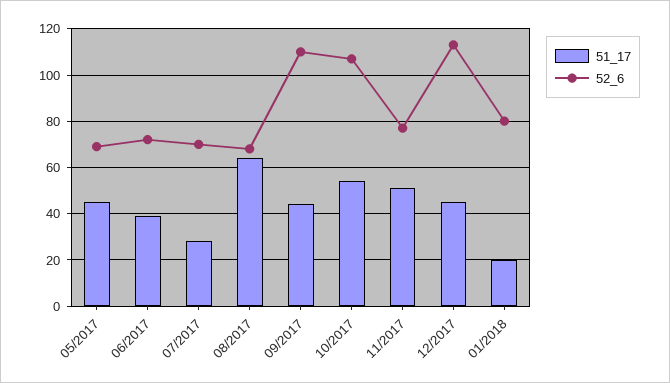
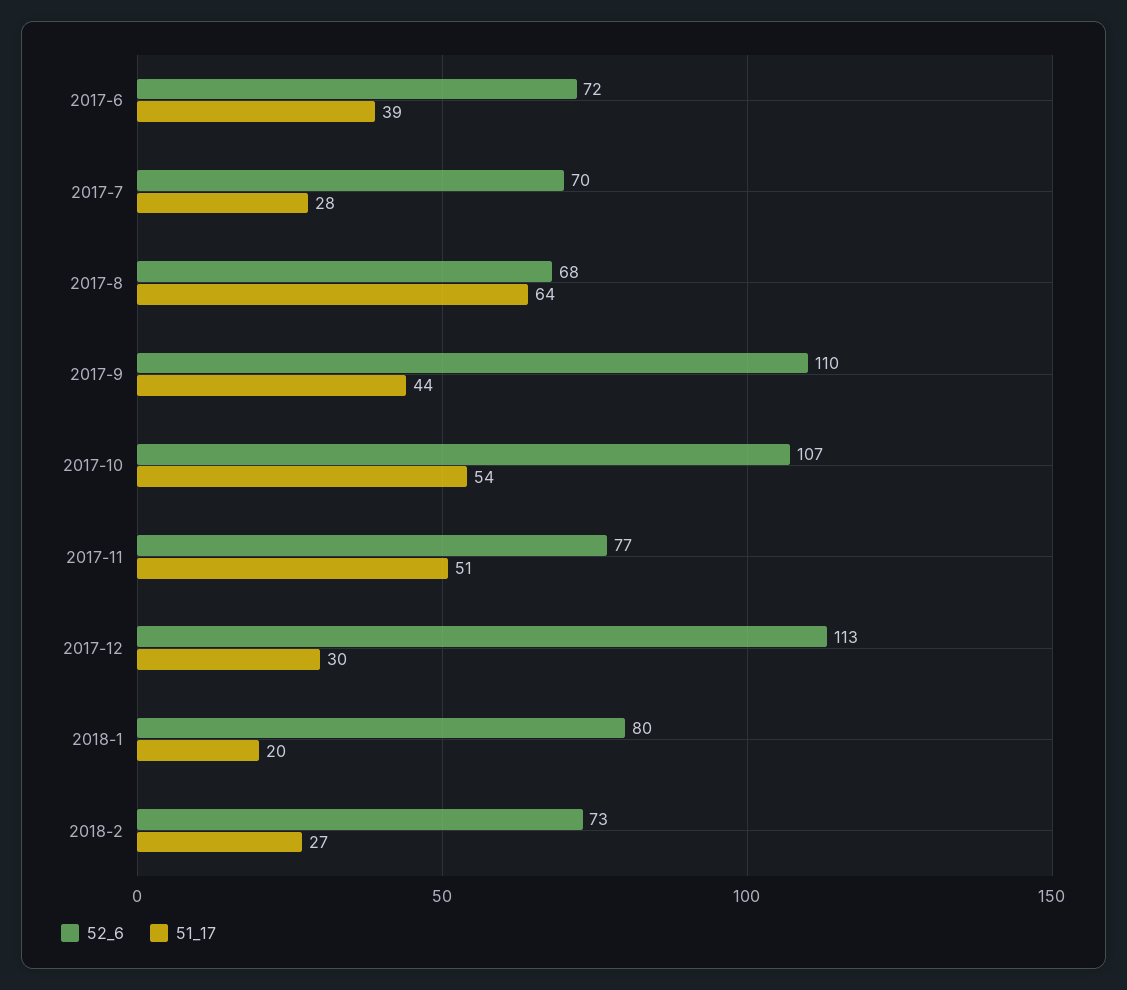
51_17, 05/2017: 45 -> none
52_6, 05/2017: 70 -> none
51_17, 12/2017: 45 -> 30
52_6, 2018-2: none -> 73
51_17, 2018-2: none -> 27

